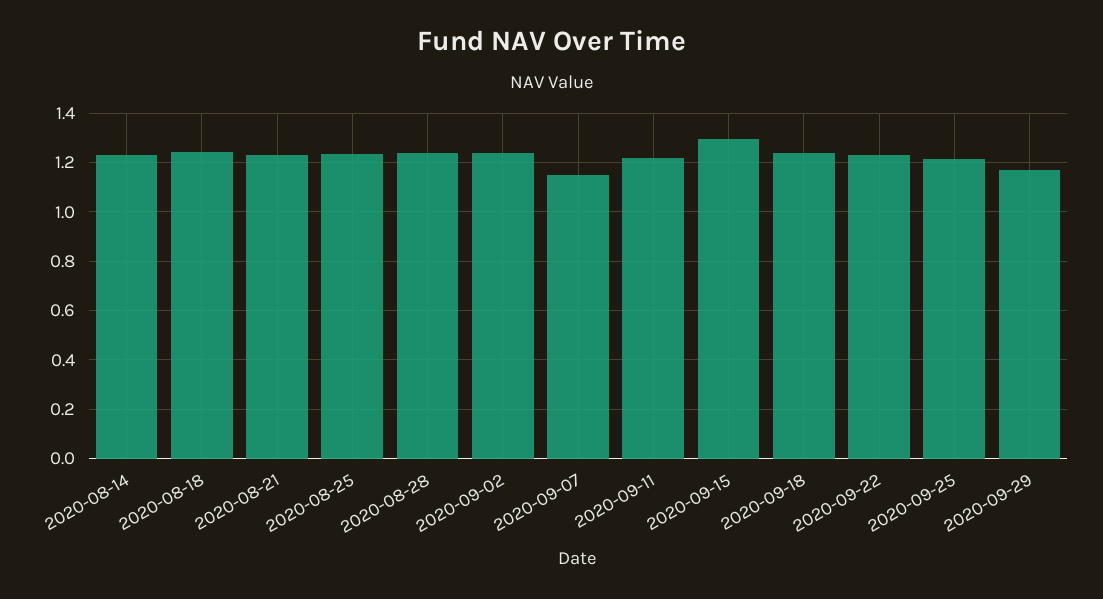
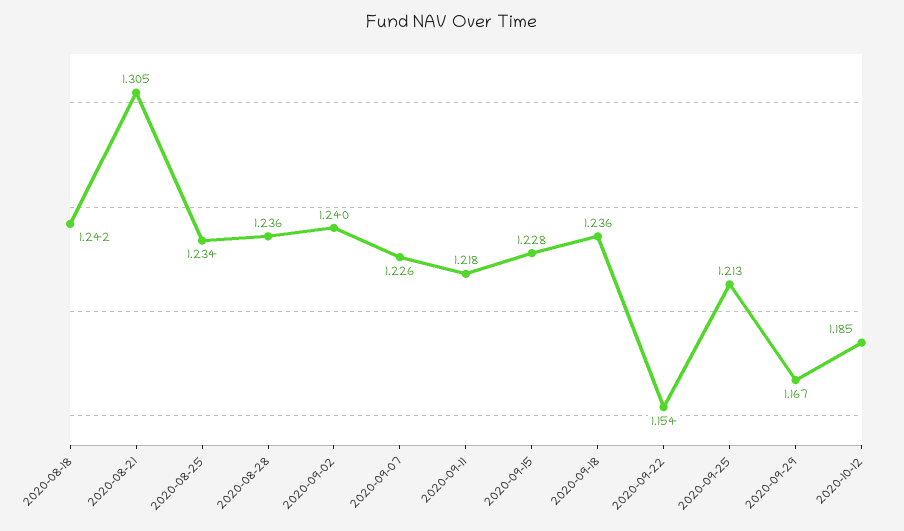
2020-08-14: 1.225 -> none
2020-08-21: 1.225 -> 1.305
2020-09-07: 1.15 -> 1.226
2020-09-15: 1.3 -> 1.228
2020-09-22: 1.225 -> 1.154
2020-10-12: none -> 1.185

